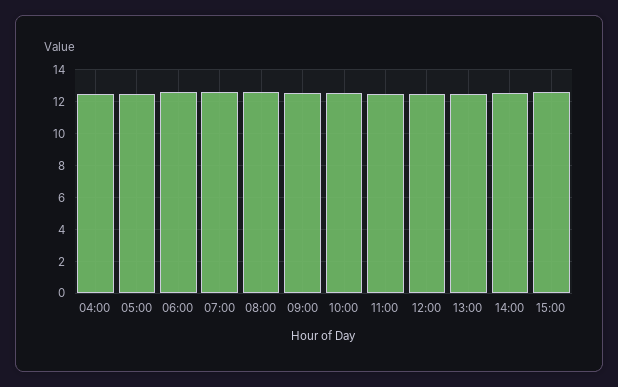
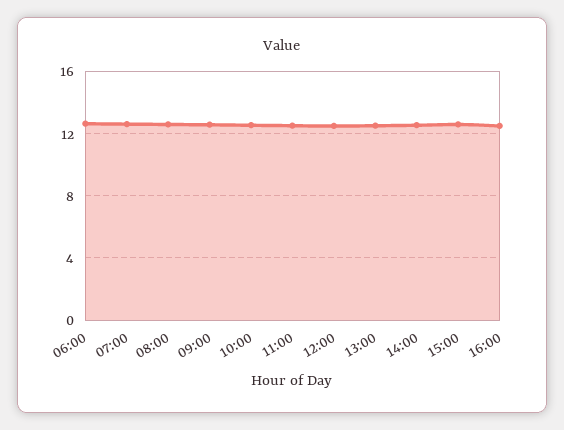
04:00: 12.5 -> none
05:00: 12.5 -> none
16:00: none -> 12.5

